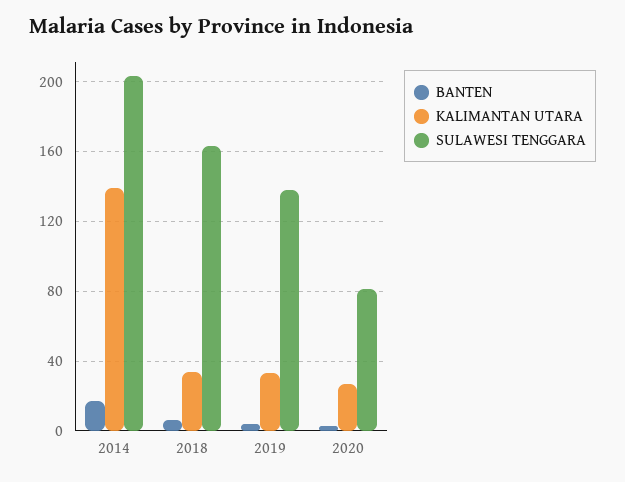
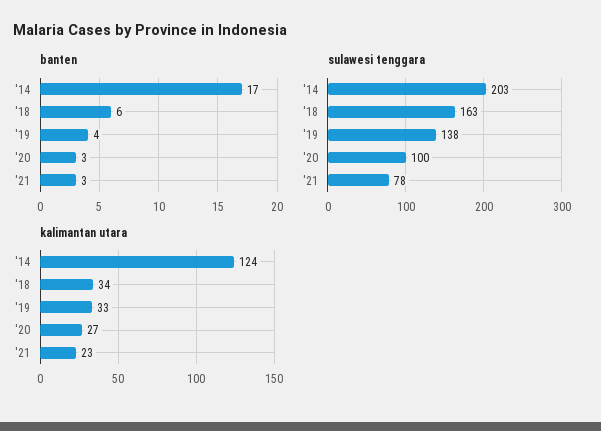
KALIMANTAN UTARA, 2014: 140 -> 124
SULAWESI TENGGARA, 2020: 80 -> 100
BANTEN, '21: none -> 3
SULAWESI TENGGARA, '21: none -> 78
KALIMANTAN UTARA, '21: none -> 23

